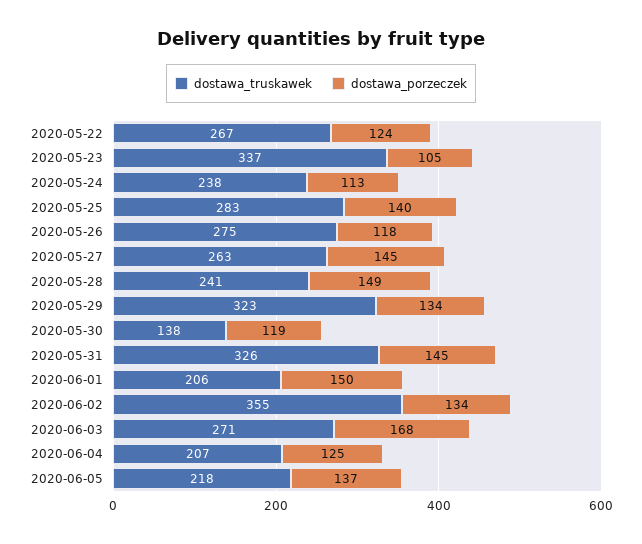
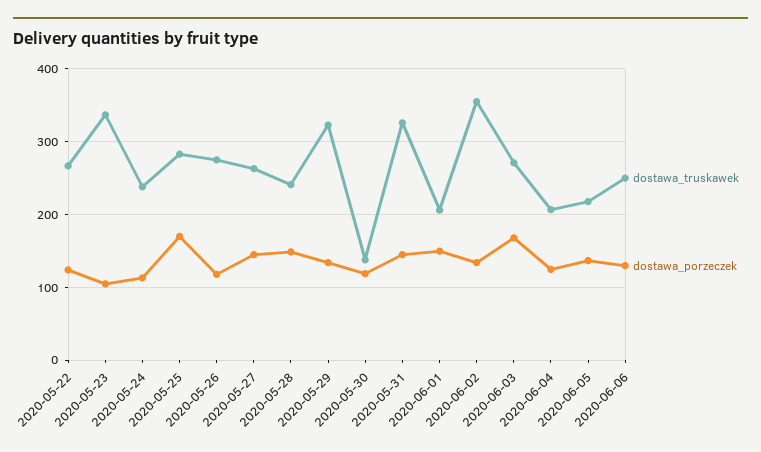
dostawa_porzeczek, 2020-05-25: 140 -> 170
dostawa_truskawek, 2020-06-06: none -> 250
dostawa_porzeczek, 2020-06-06: none -> 130

